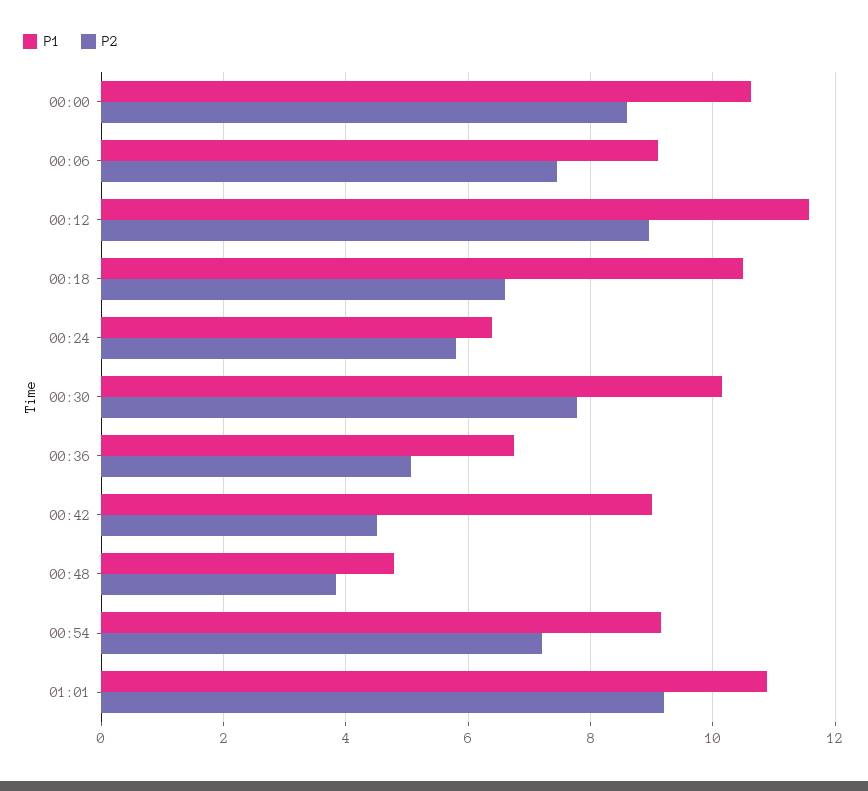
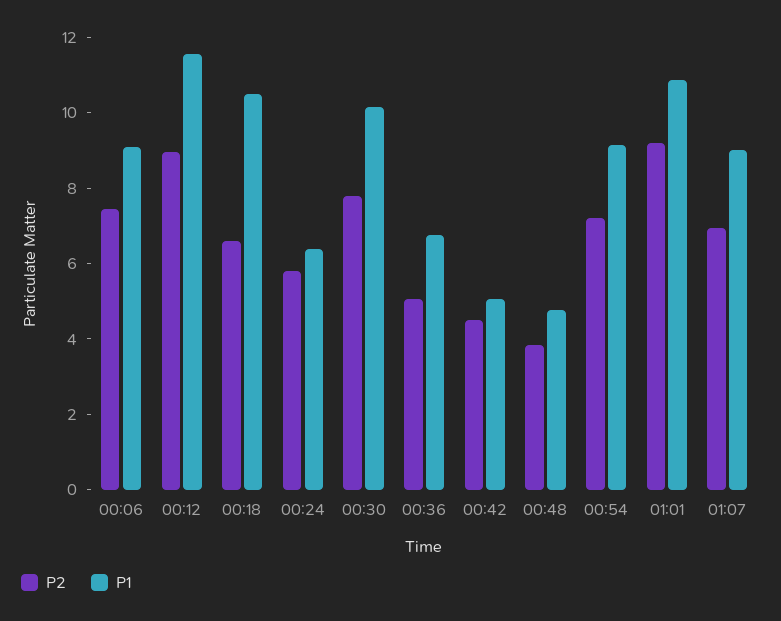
P1, 00:00: 10.6 -> none
P2, 00:00: 8.6 -> none
P1, 00:42: 9 -> 5
P2, 01:07: none -> 7
P1, 01:07: none -> 9

